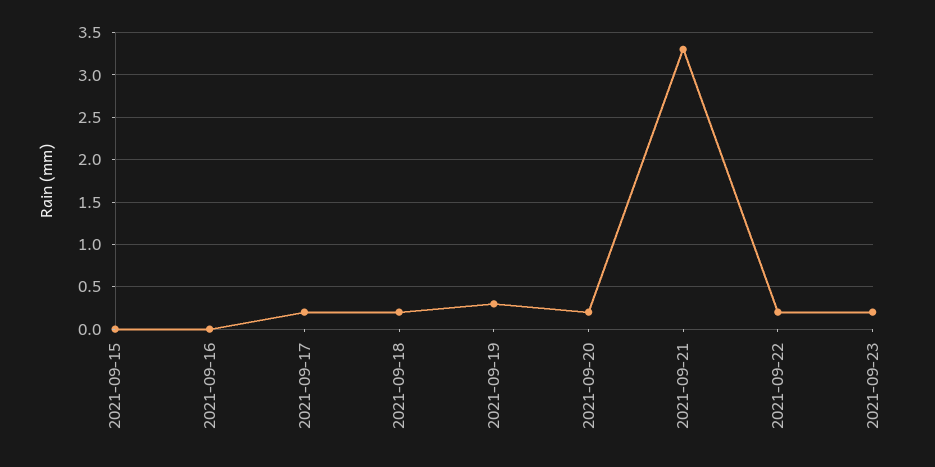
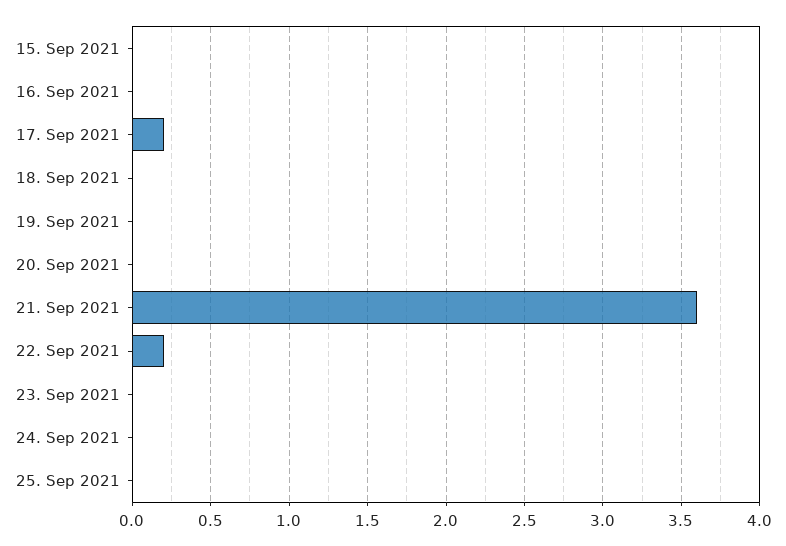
2021-09-18: 0.2 -> 0
2021-09-19: 0.3 -> 0
2021-09-20: 0.2 -> 0
2021-09-21: 3.3 -> 3.6
2021-09-23: 0.2 -> 0
24. Sep 2021: none -> 0
25. Sep 2021: none -> 0

